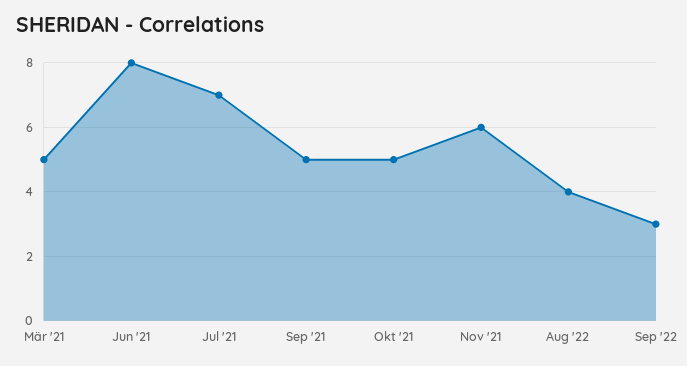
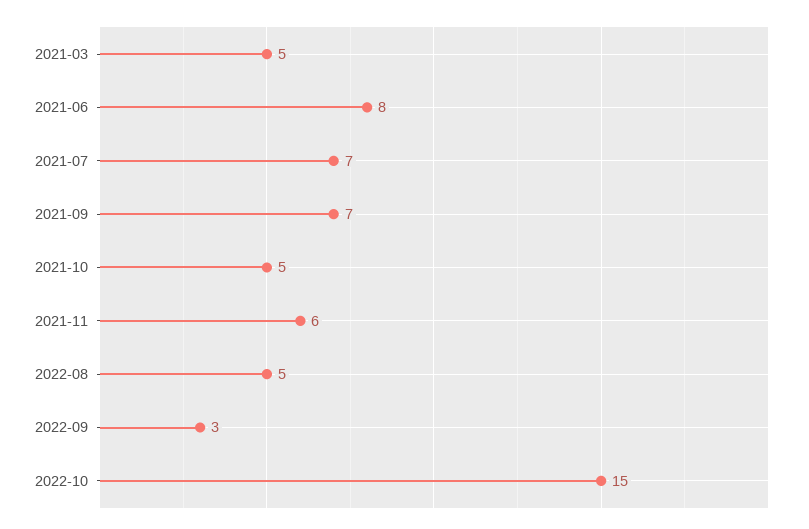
Sep '21: 5 -> 7
Aug '22: 4 -> 5
2022-10: none -> 15

